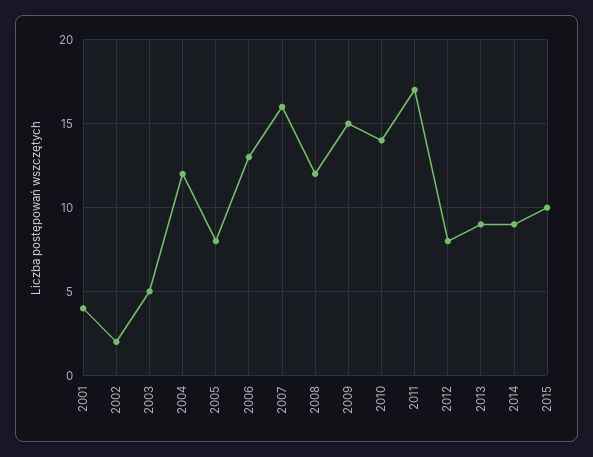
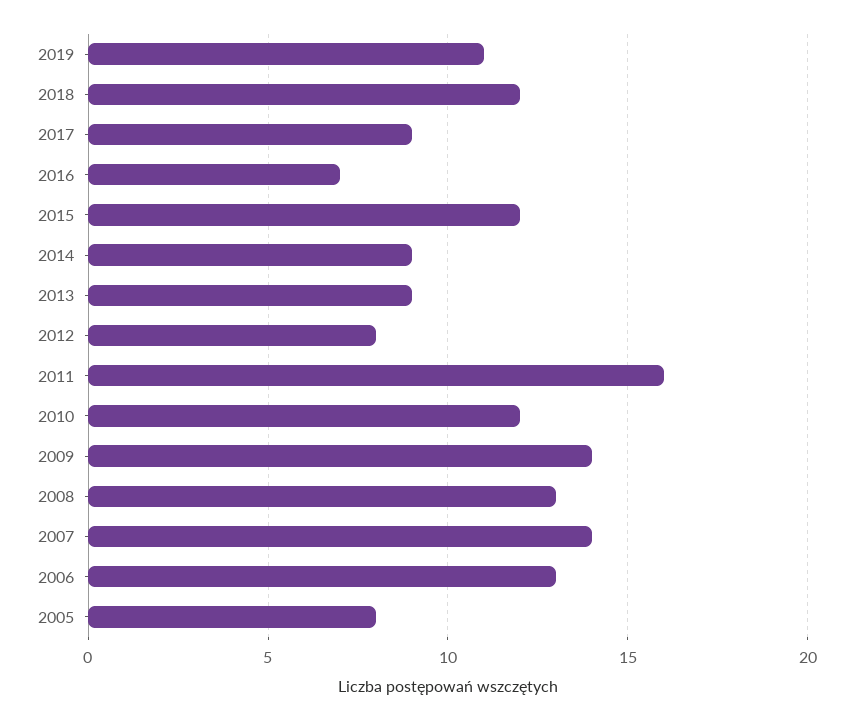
2001: 4 -> none
2002: 2 -> none
2003: 5 -> none
2004: 12 -> none
2007: 16 -> 14
2008: 12 -> 13
2009: 15 -> 14
2010: 14 -> 12
2011: 17 -> 16
2015: 10 -> 12
2019: none -> 11
2018: none -> 12
2017: none -> 9
2016: none -> 7

